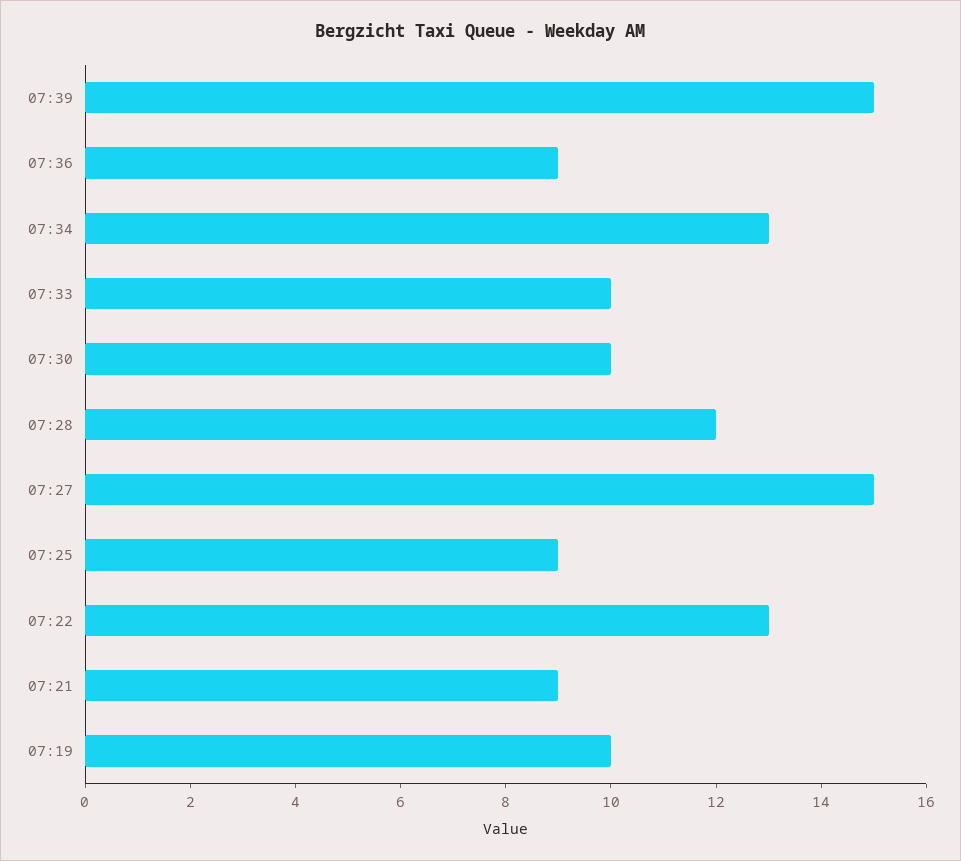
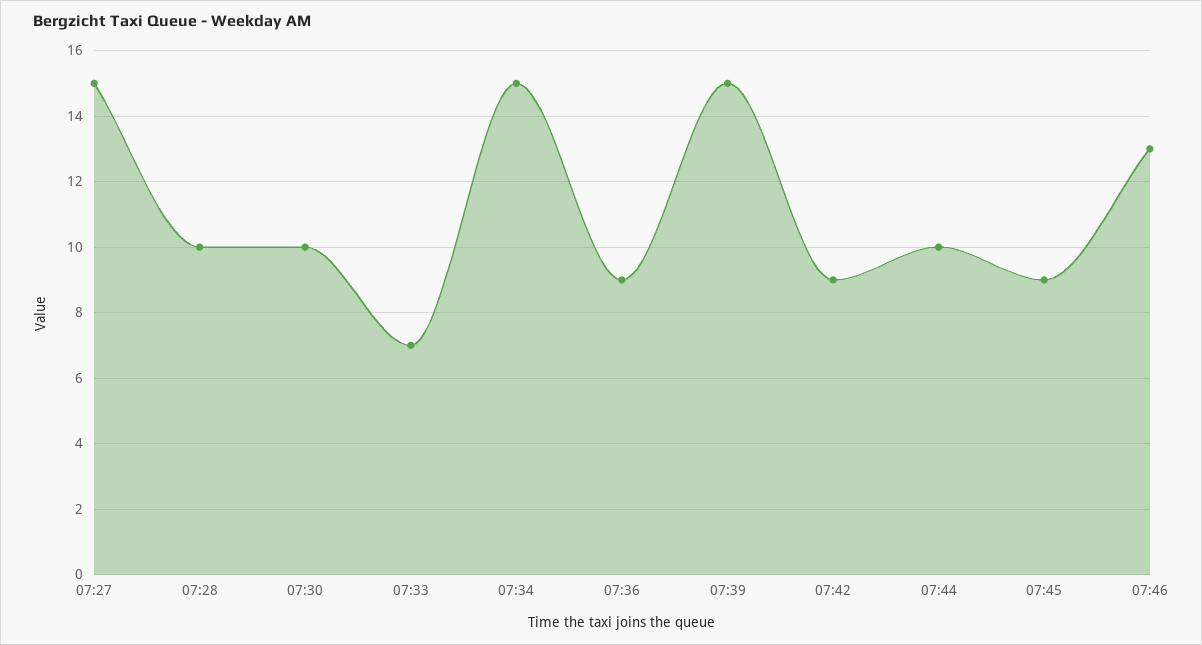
07:34: 13 -> 15
07:33: 10 -> 7
07:28: 12 -> 10
07:25: 9 -> none
07:22: 13 -> none
07:21: 9 -> none
07:19: 10 -> none
07:42: none -> 9
07:44: none -> 10
07:45: none -> 9
07:46: none -> 13

